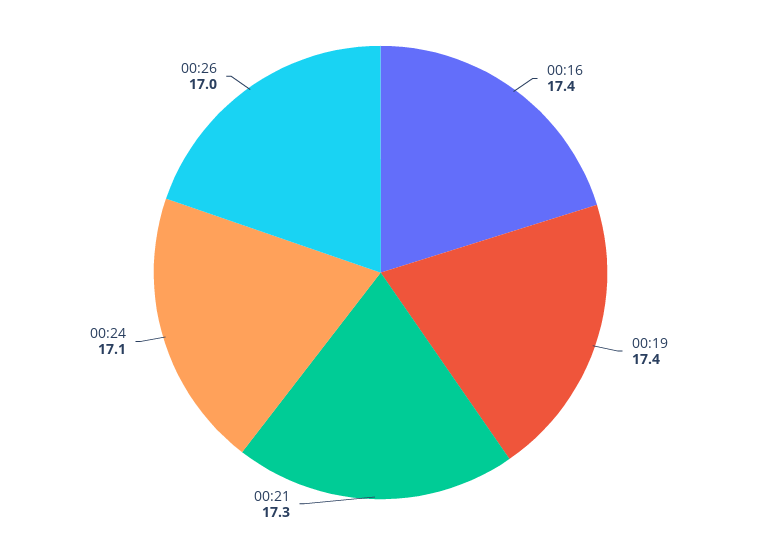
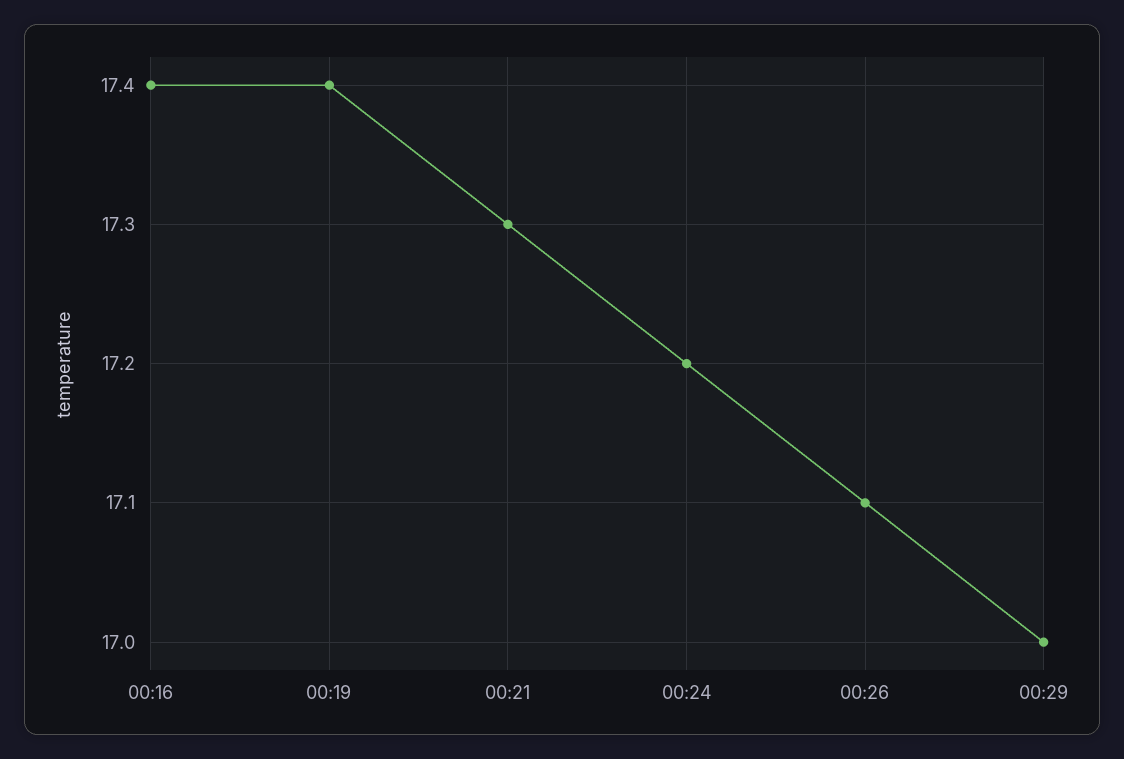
00:24: 17.1 -> 17.2
00:26: 17 -> 17.1
00:29: none -> 17

